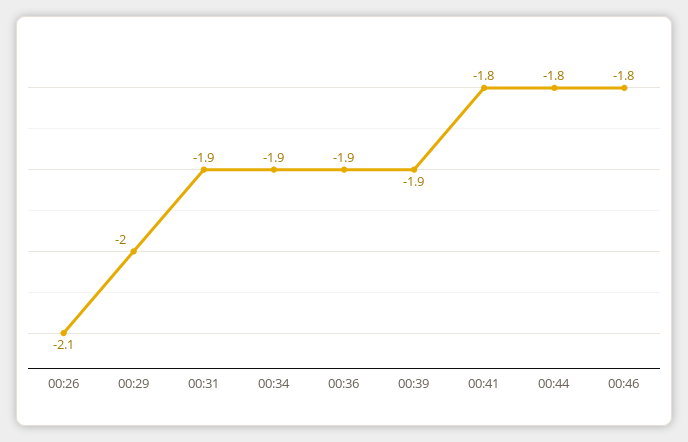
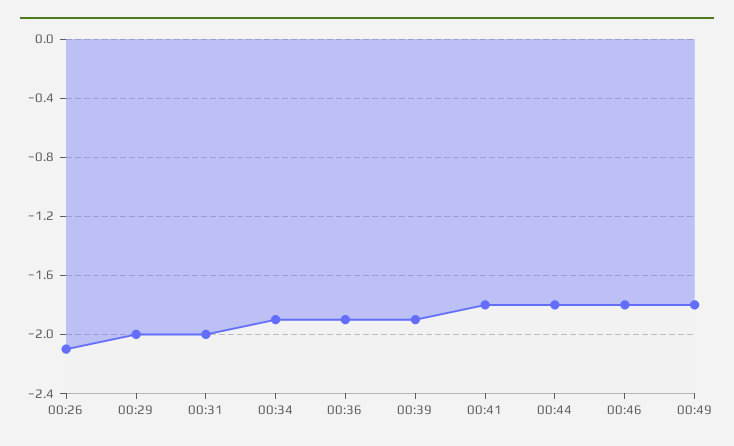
00:31: -1.9 -> -2
00:49: none -> -1.8

